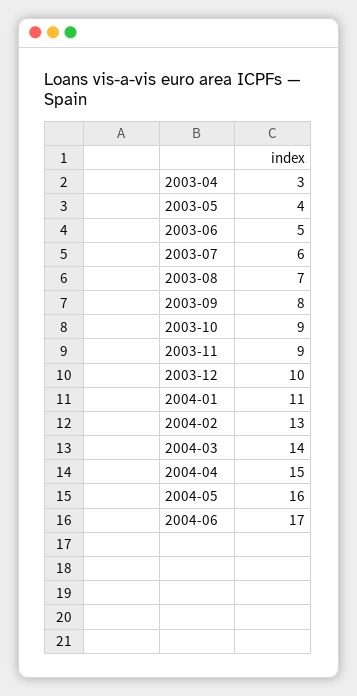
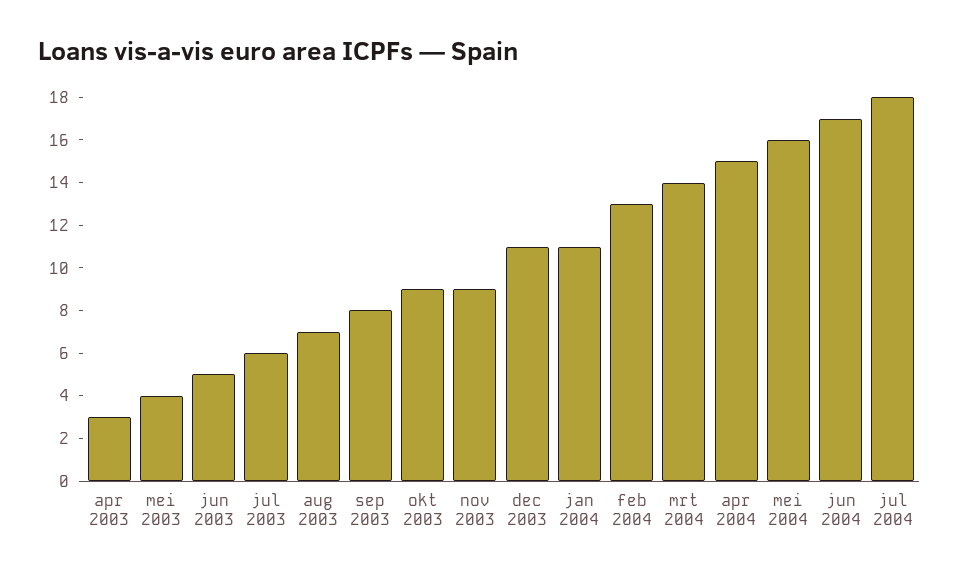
2003-12: 10 -> 11
jul 2004: none -> 18

